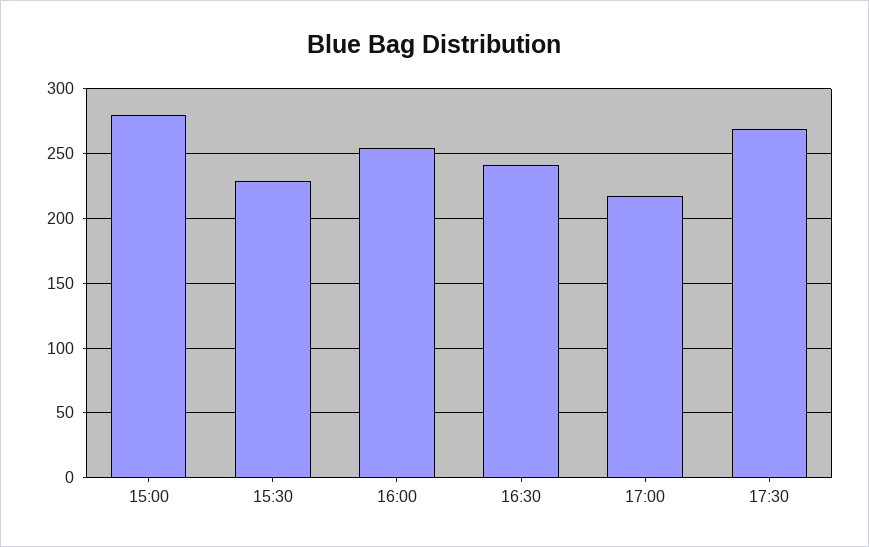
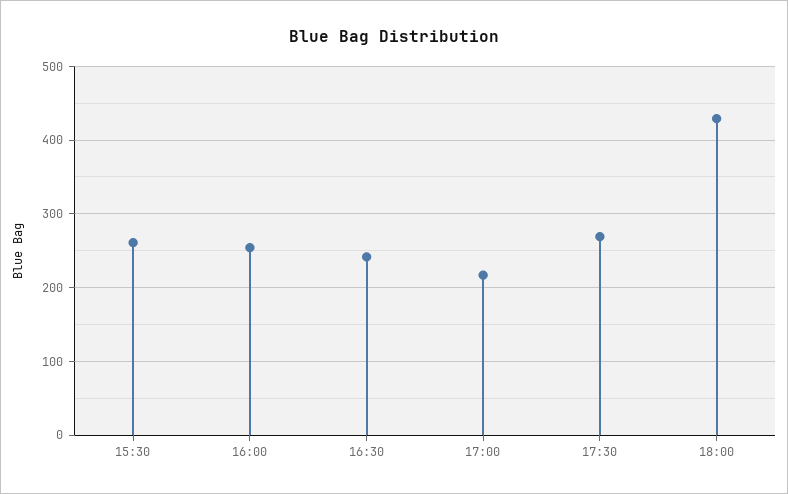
15:00: 280 -> none
15:30: 230 -> 260
18:00: none -> 430

